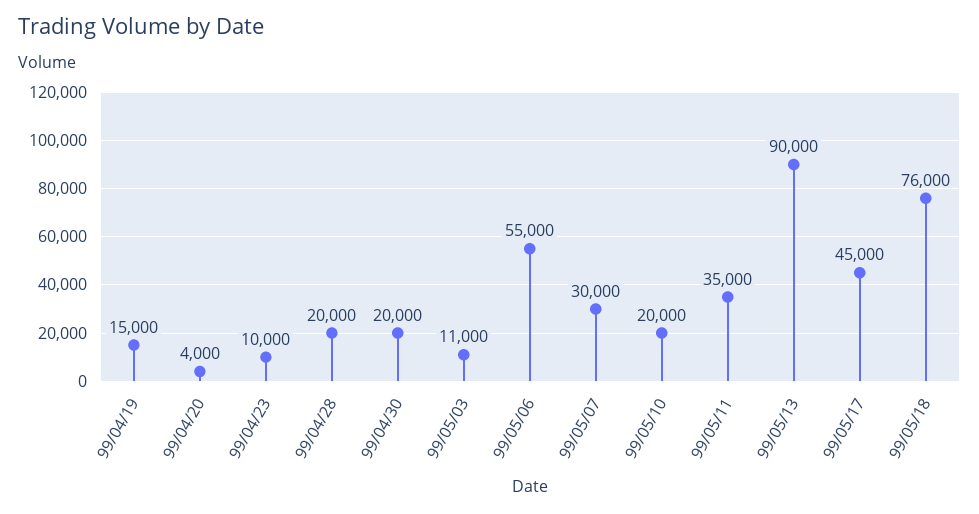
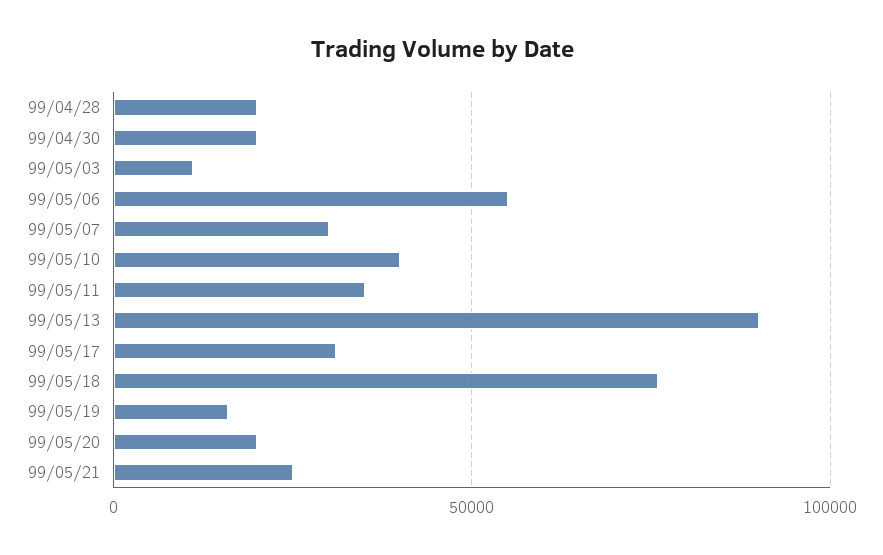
99/04/19: 15000 -> none
99/04/20: 4000 -> none
99/04/23: 10000 -> none
99/05/10: 20000 -> 40000
99/05/17: 45000 -> 30000
99/05/19: none -> 15000
99/05/20: none -> 20000
99/05/21: none -> 25000

